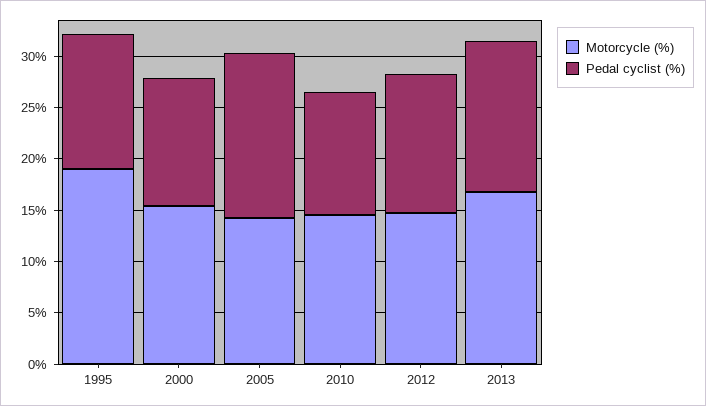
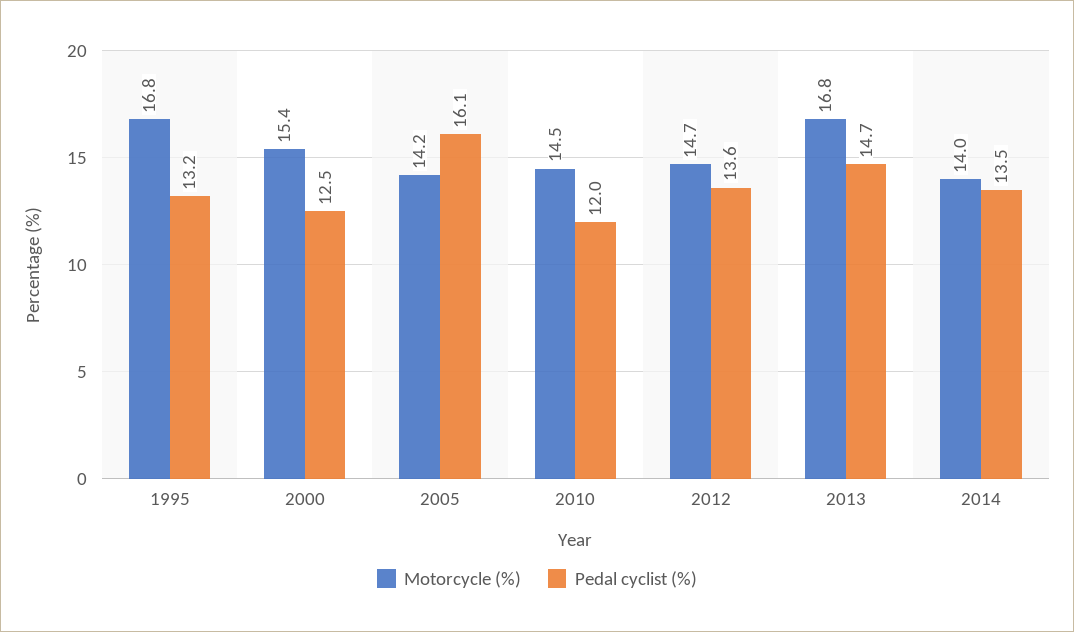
Motorcycle (%), 1995: 19 -> 16.8
Motorcycle (%), 2014: none -> 14
Pedal cyclist (%), 2014: none -> 13.5

